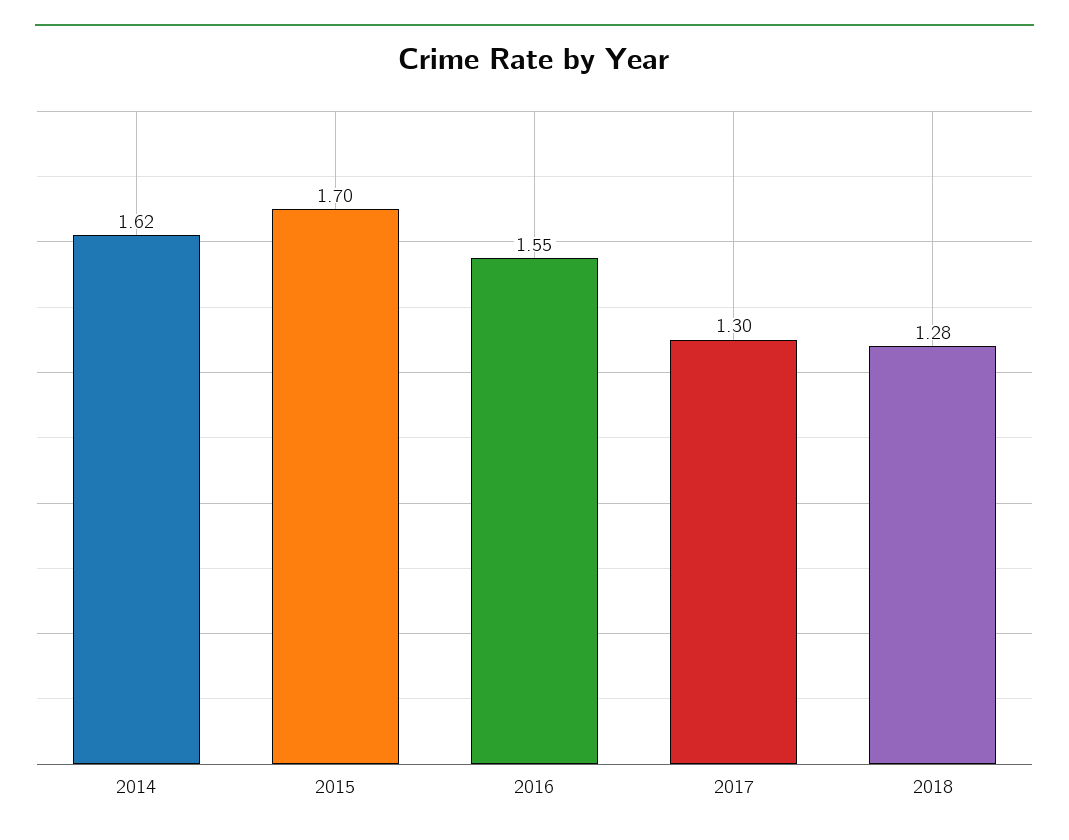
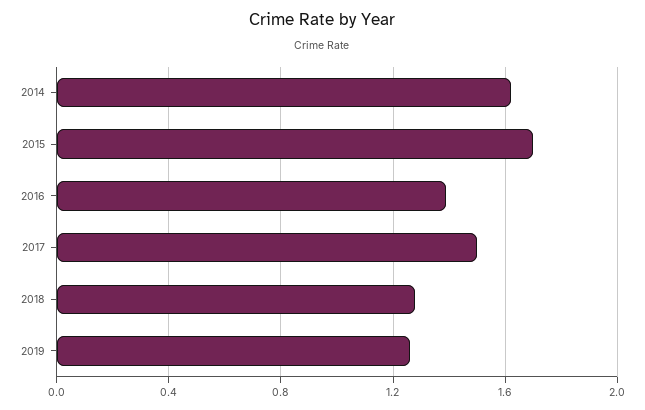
2016: 1.55 -> 1.4
2017: 1.3 -> 1.5
2019: none -> 1.25

